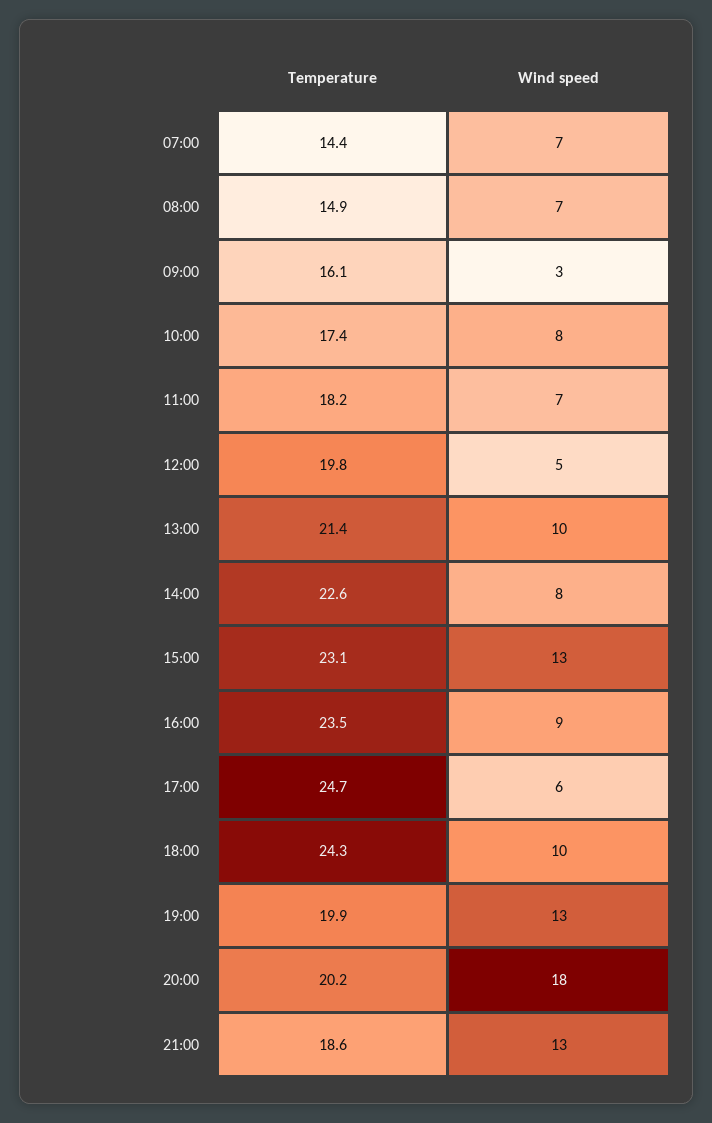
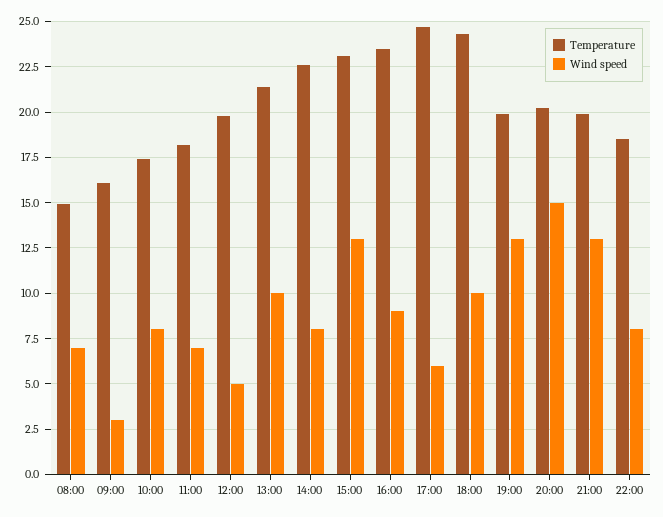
Temperature, 07:00: 14.4 -> none
Wind speed, 07:00: 7 -> none
Wind speed, 20:00: 18 -> 15
Temperature, 21:00: 18.6 -> 20
Temperature, 22:00: none -> 18.5
Wind speed, 22:00: none -> 8

